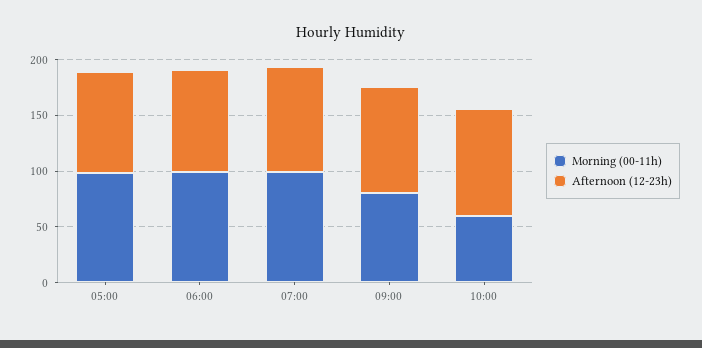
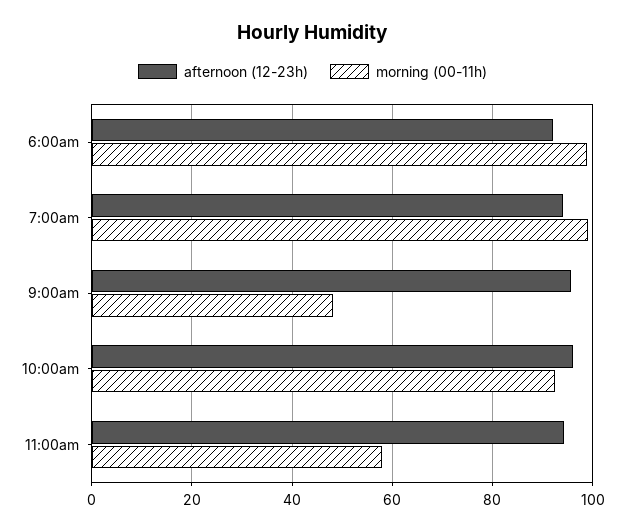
Morning (00-11h), 05:00: 100 -> none
Afternoon (12-23h), 05:00: 90 -> none
Morning (00-11h), 09:00: 80 -> 48
Morning (00-11h), 10:00: 60 -> 92
Afternoon (12-23h), 11:00am: none -> 94
Morning (00-11h), 11:00am: none -> 58

